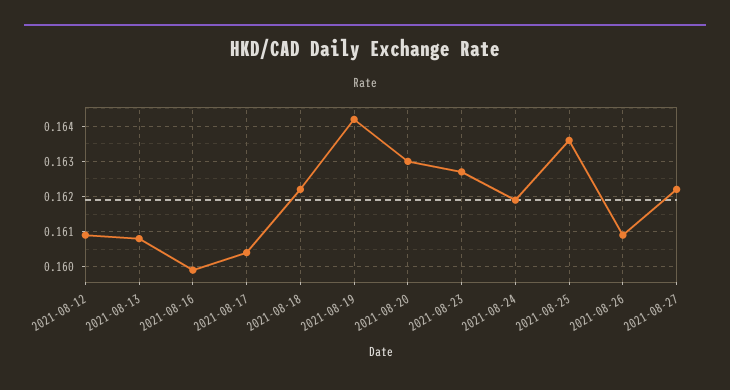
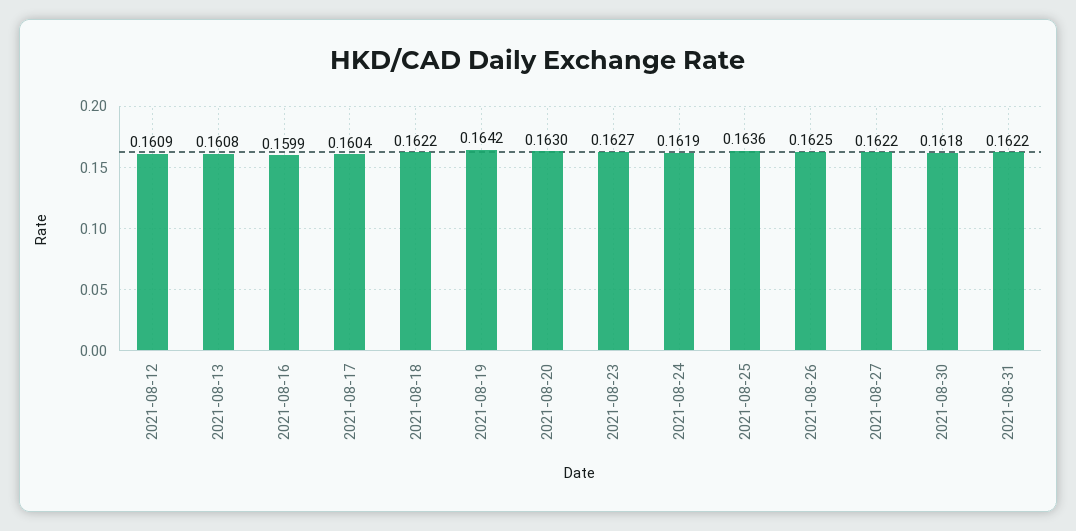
2021-08-26: 0.161 -> 0.1625
2021-08-30: none -> 0.1618
2021-08-31: none -> 0.1622

